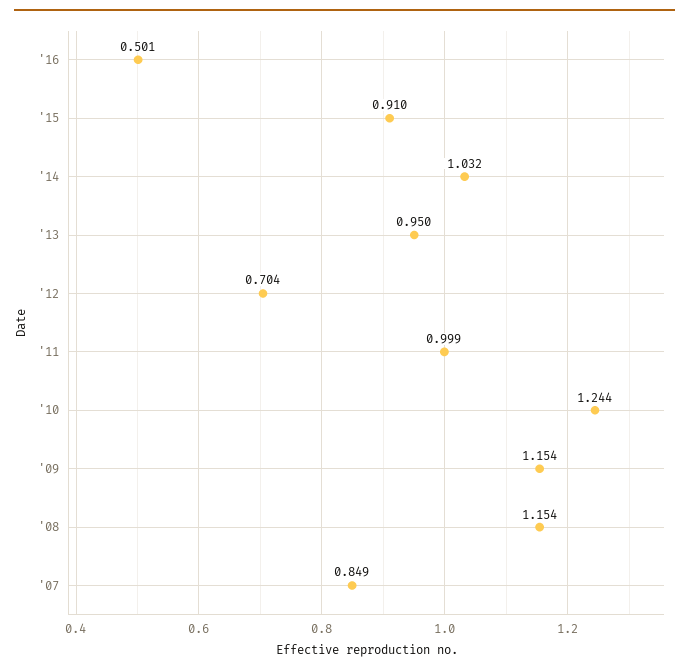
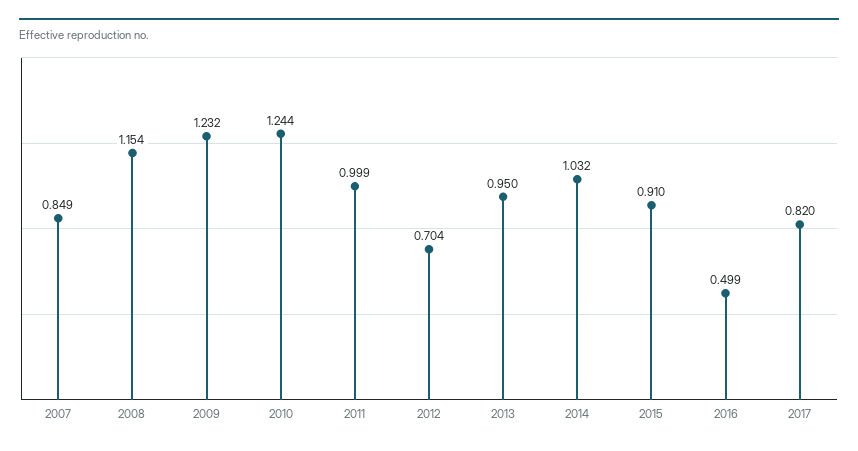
'16: 0.501 -> 0.499
'09: 1.154 -> 1.232
2017: none -> 0.82

